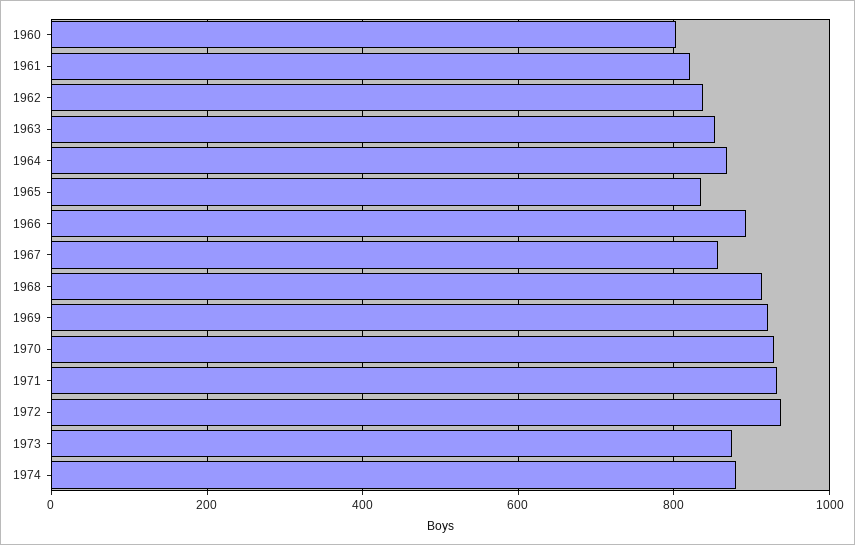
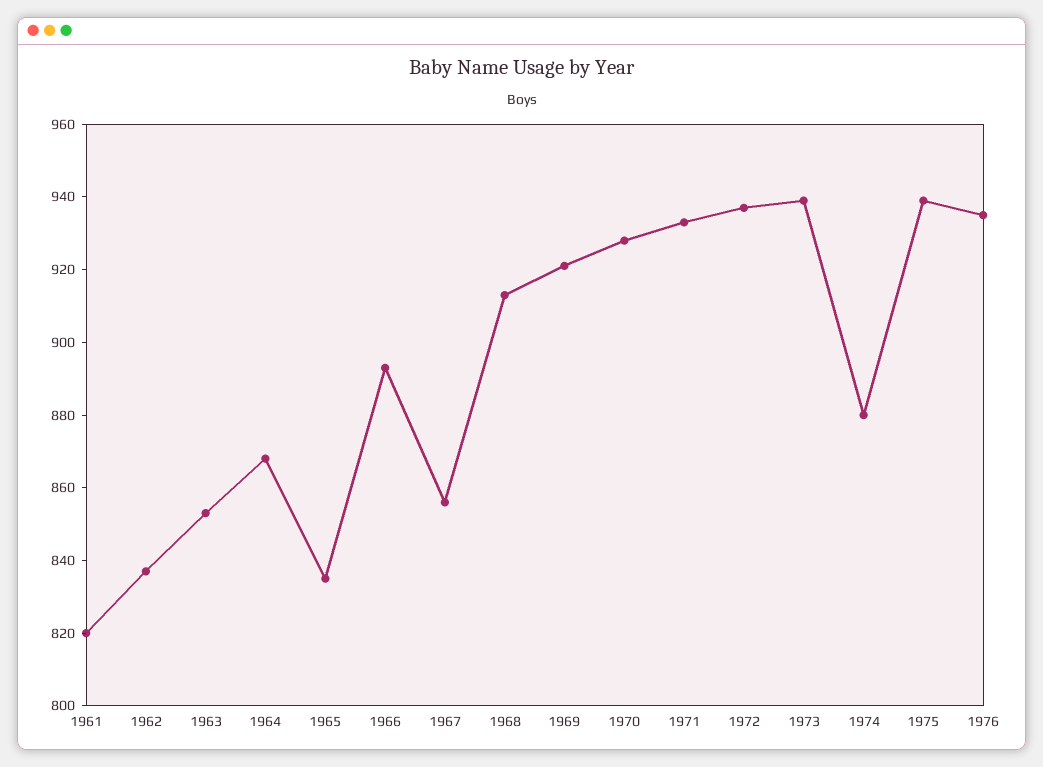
1960: 800 -> none
1973: 880 -> 940
1975: none -> 940
1976: none -> 935

